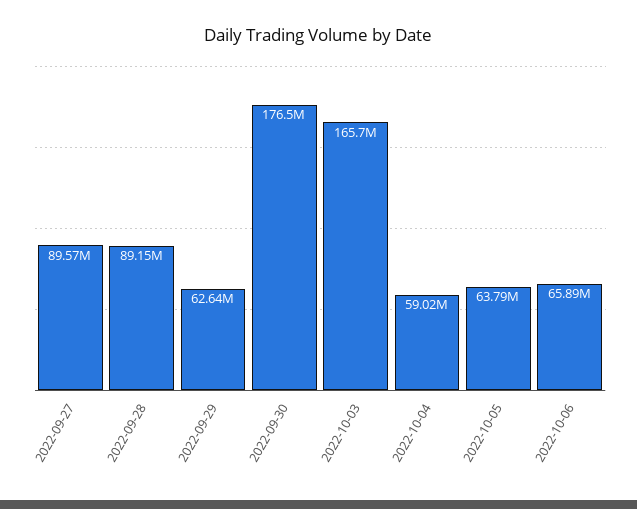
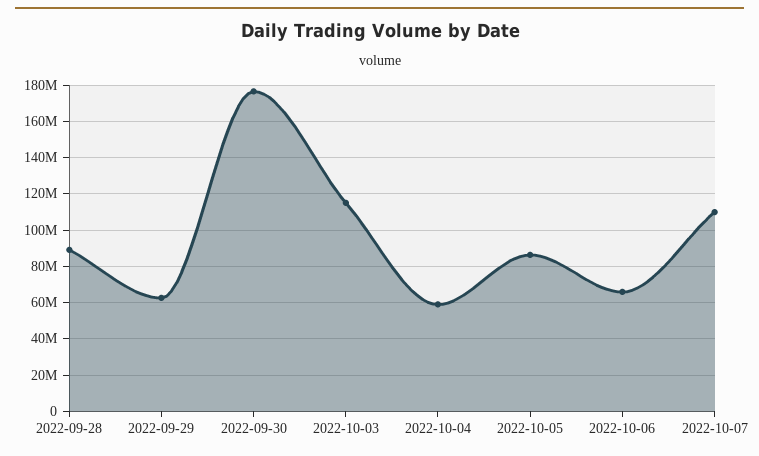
2022-09-27: 89570000 -> none
2022-10-03: 165700000 -> 115000000
2022-10-05: 63790000 -> 85000000
2022-10-07: none -> 110000000

